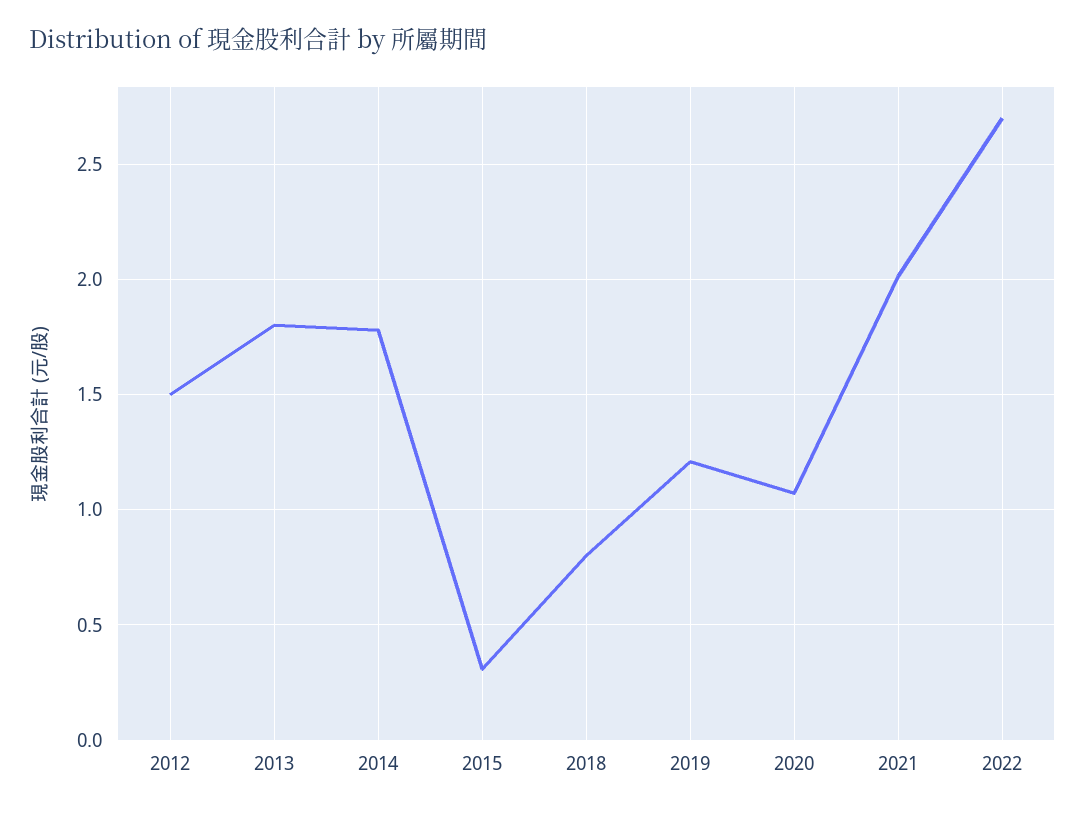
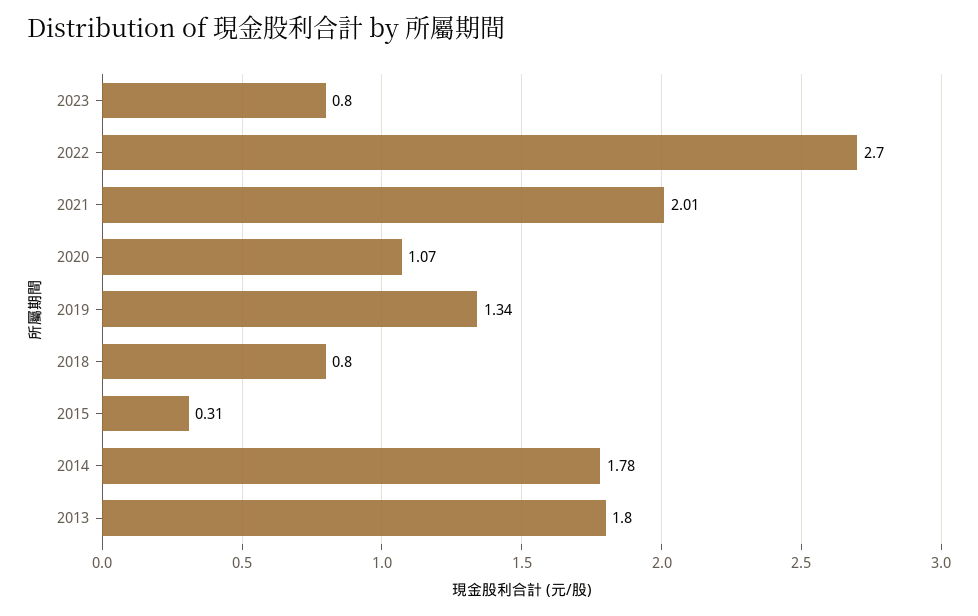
2012: 1.5 -> none
2019: 1.2 -> 1.34
2023: none -> 0.8

